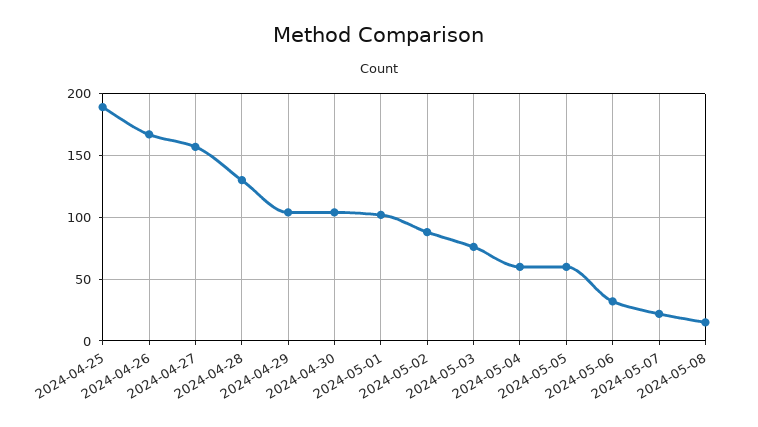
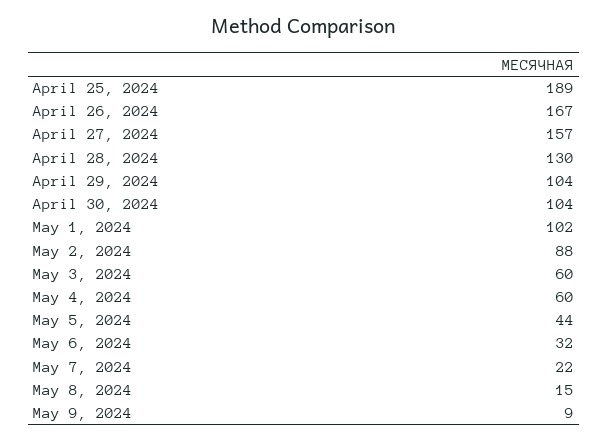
2024-05-03: 75 -> 60
2024-05-05: 60 -> 44
May 9, 2024: none -> 9

